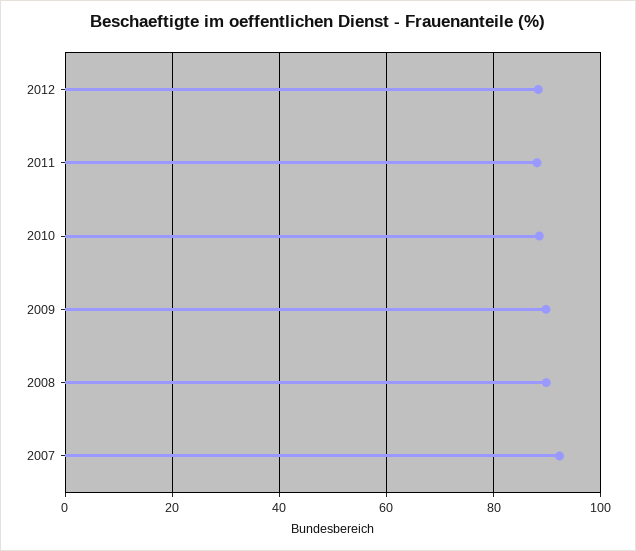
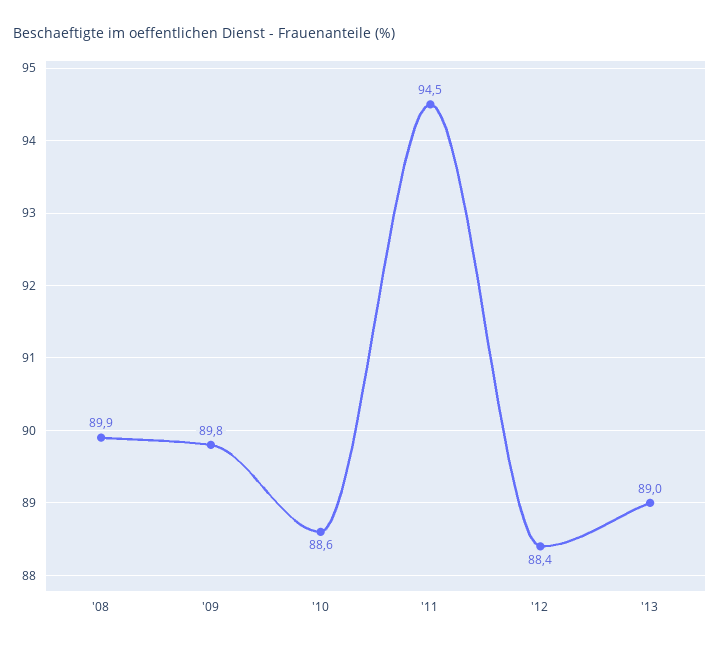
2011: 88 -> 94.5
2007: 92 -> none
'13: none -> 89

